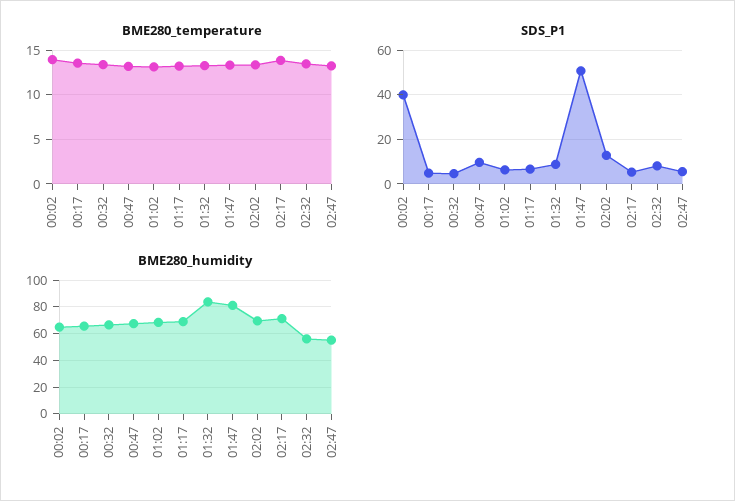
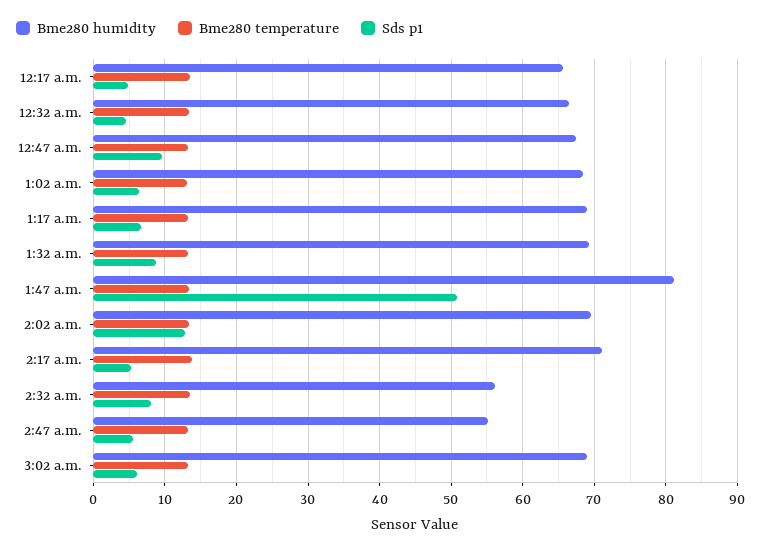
BME280_temperature, 00:02: 14 -> none
SDS_P1, 00:02: 40 -> none
BME280_humidity, 00:02: 65 -> none
BME280_humidity, 01:32: 85 -> 69
BME280_humidity, 3:02 a.m.: none -> 69
BME280_temperature, 3:02 a.m.: none -> 13
SDS_P1, 3:02 a.m.: none -> 6

